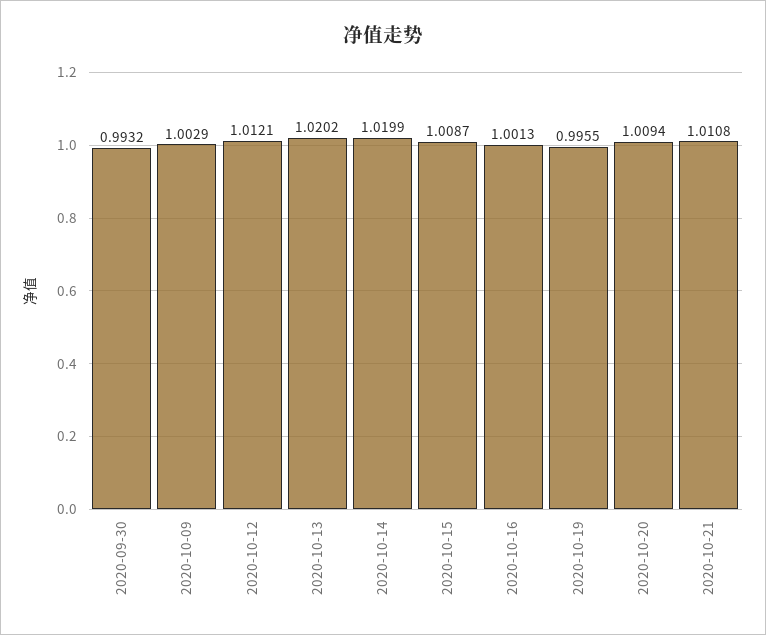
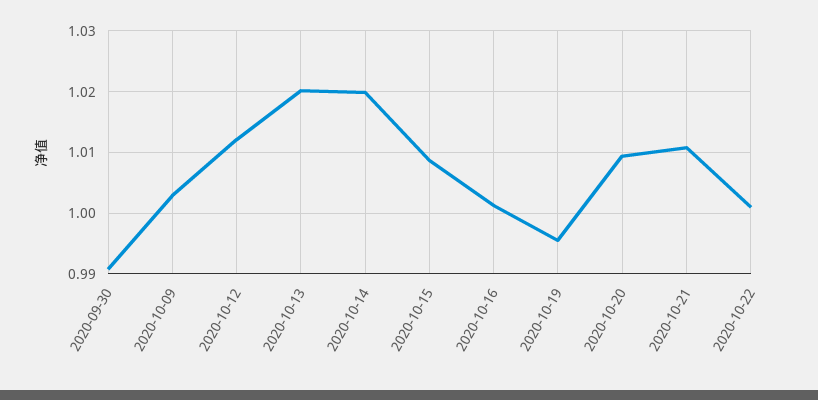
2020-09-30: 0.9932 -> 0.991
2020-10-22: none -> 1.001

